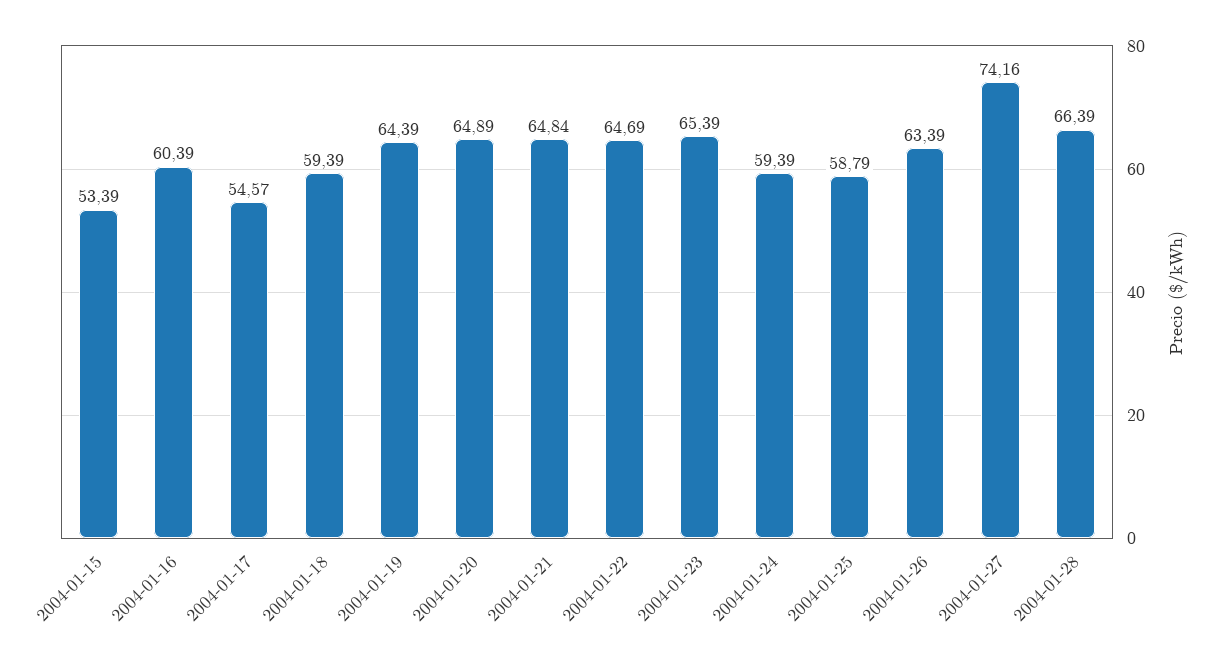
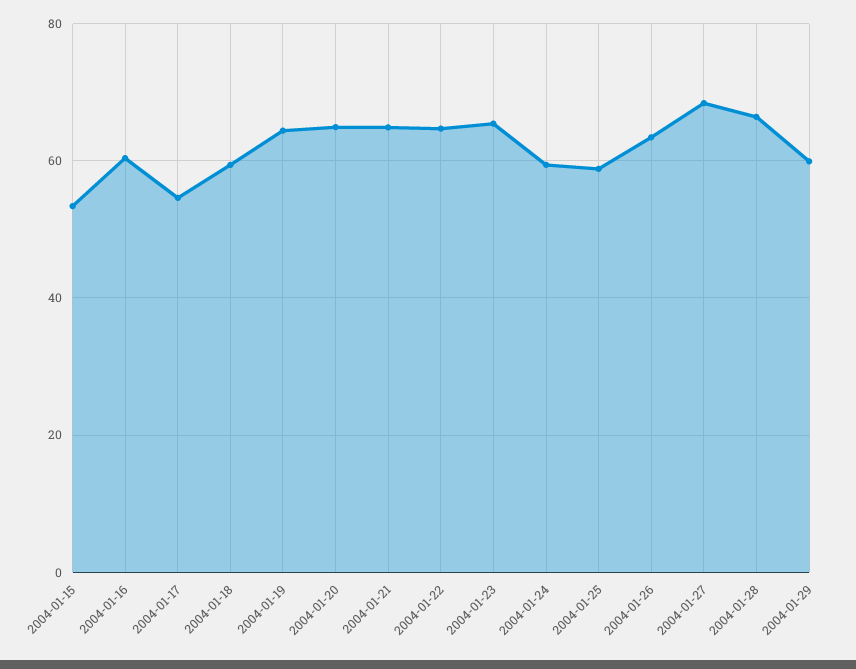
2004-01-27: 74.16 -> 68
2004-01-29: none -> 60

